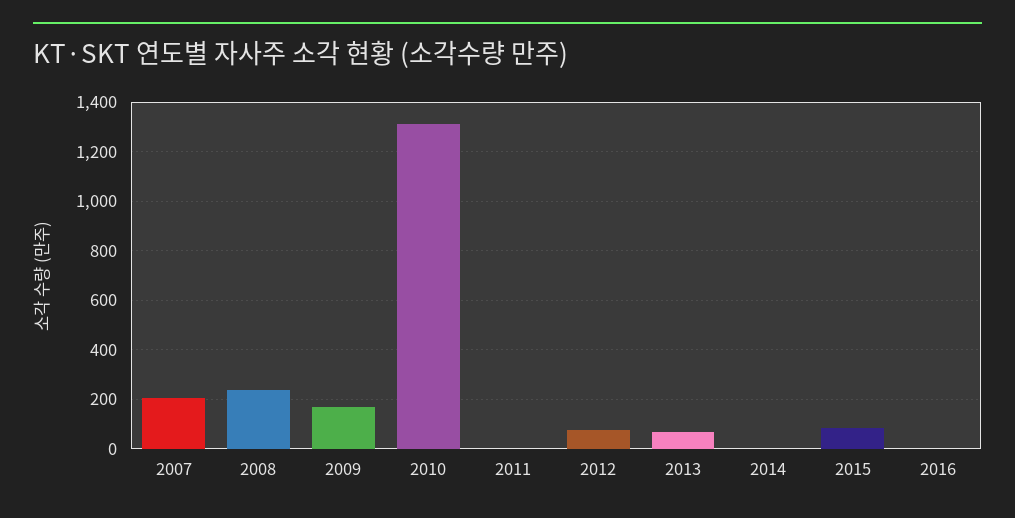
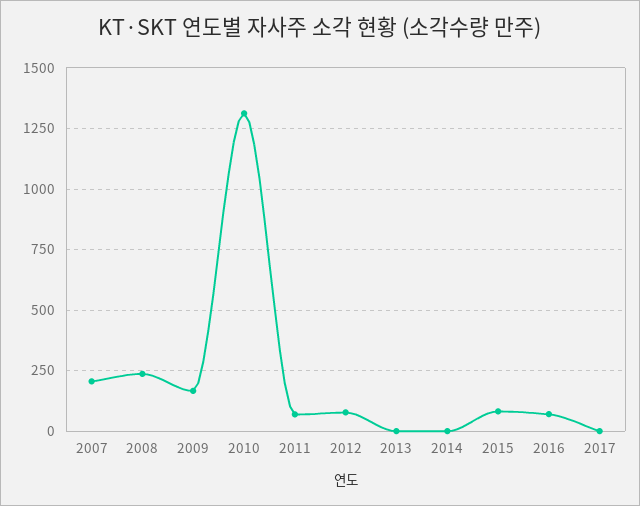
2011: 0 -> 75
2013: 75 -> 0
2016: 0 -> 75
2017: none -> 0

